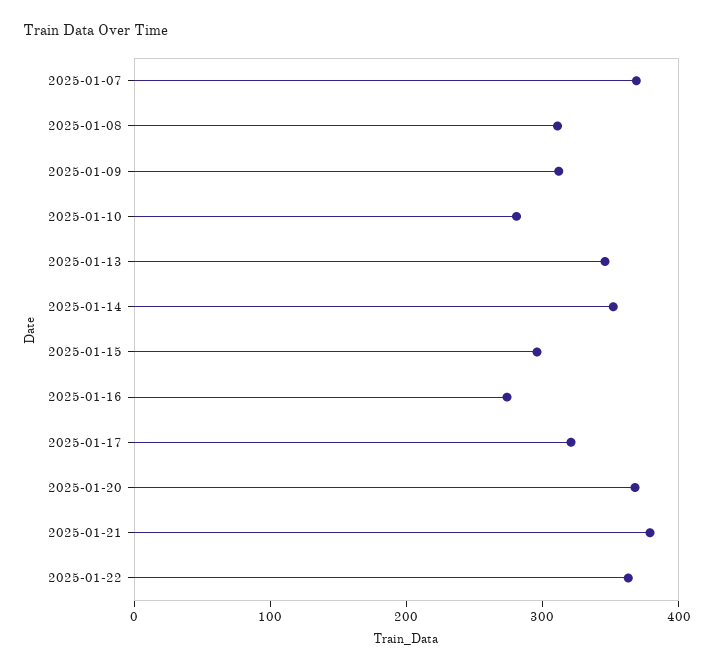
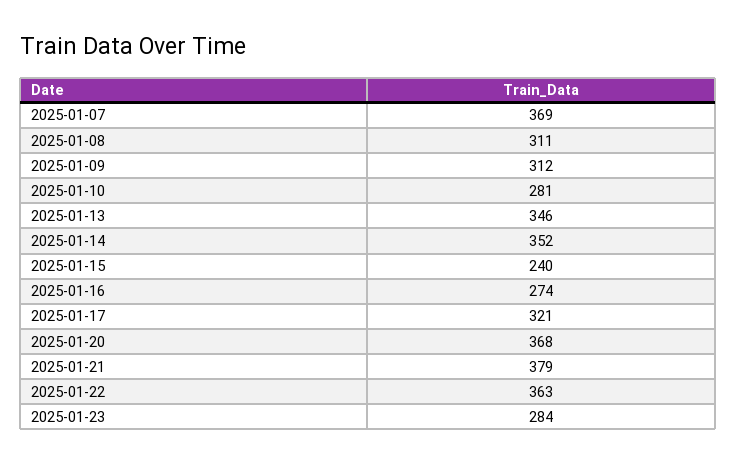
2025-01-15: 300 -> 240
2025-01-23: none -> 284

